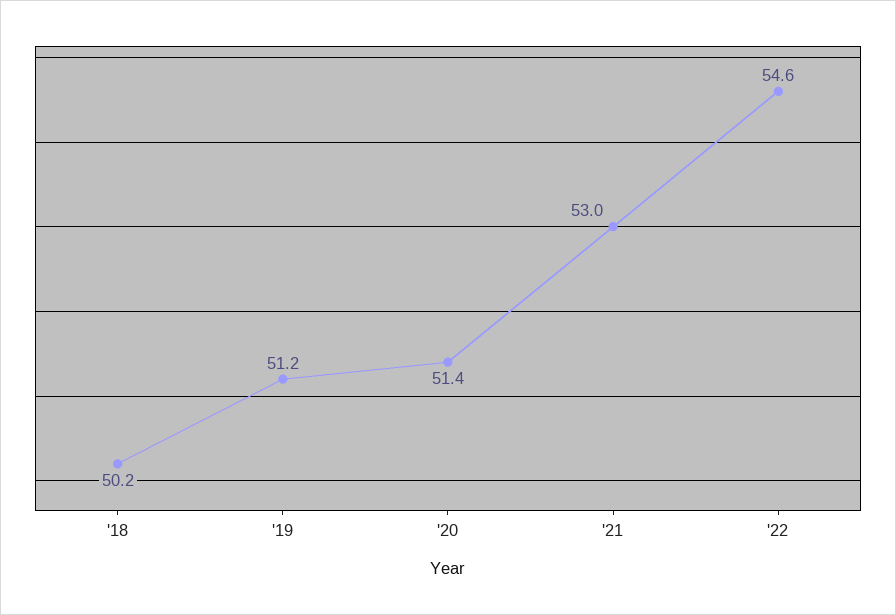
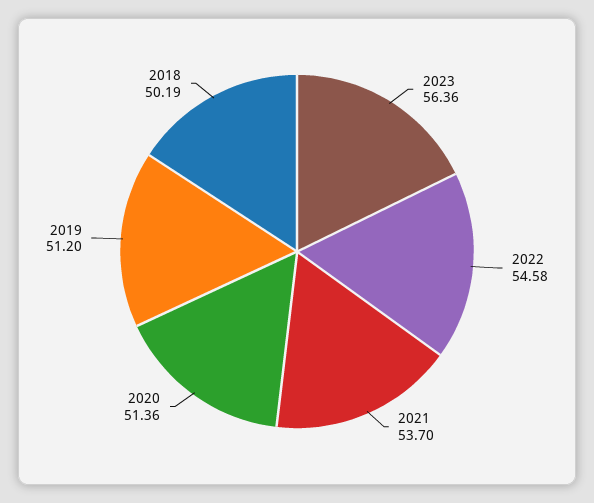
'21: 53 -> 53.7
2023: none -> 56.36

